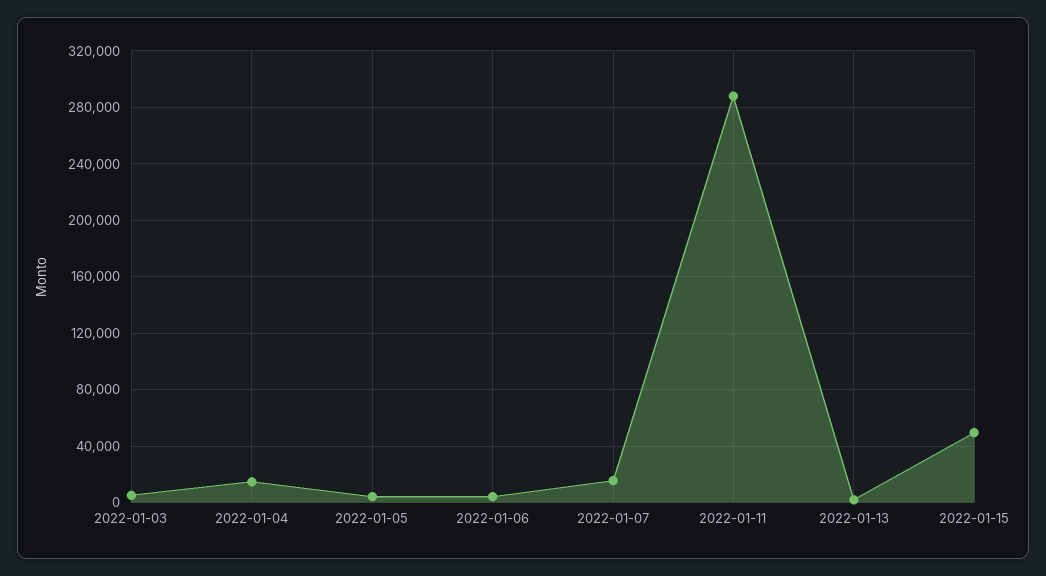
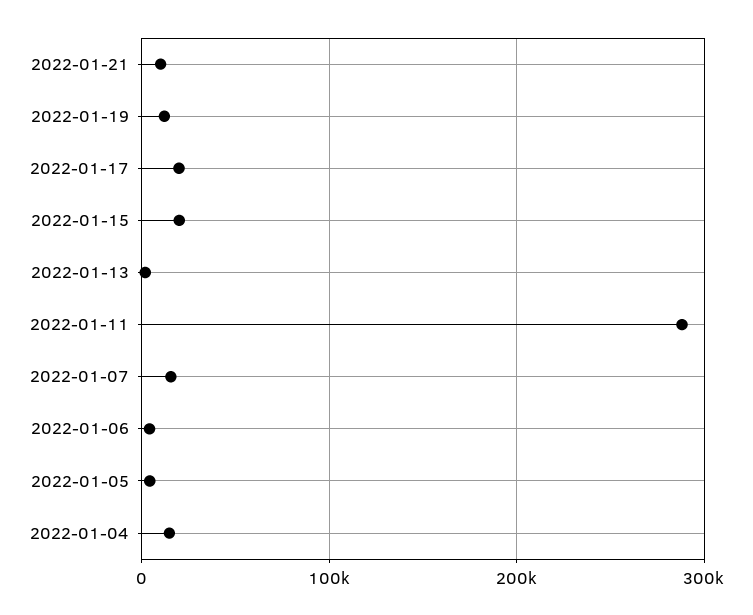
2022-01-03: 5000 -> none
2022-01-15: 50000 -> 20000
2022-01-21: none -> 10000
2022-01-19: none -> 10000
2022-01-17: none -> 20000

